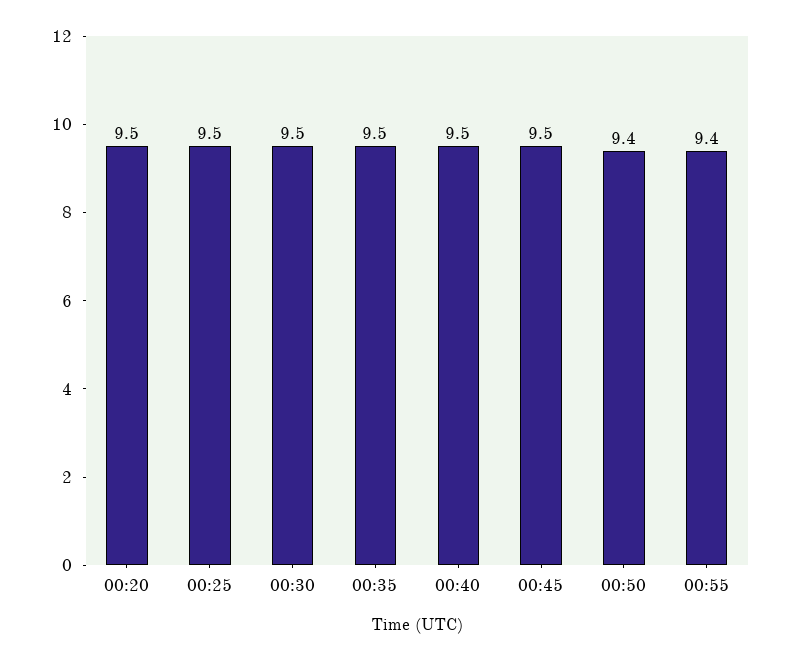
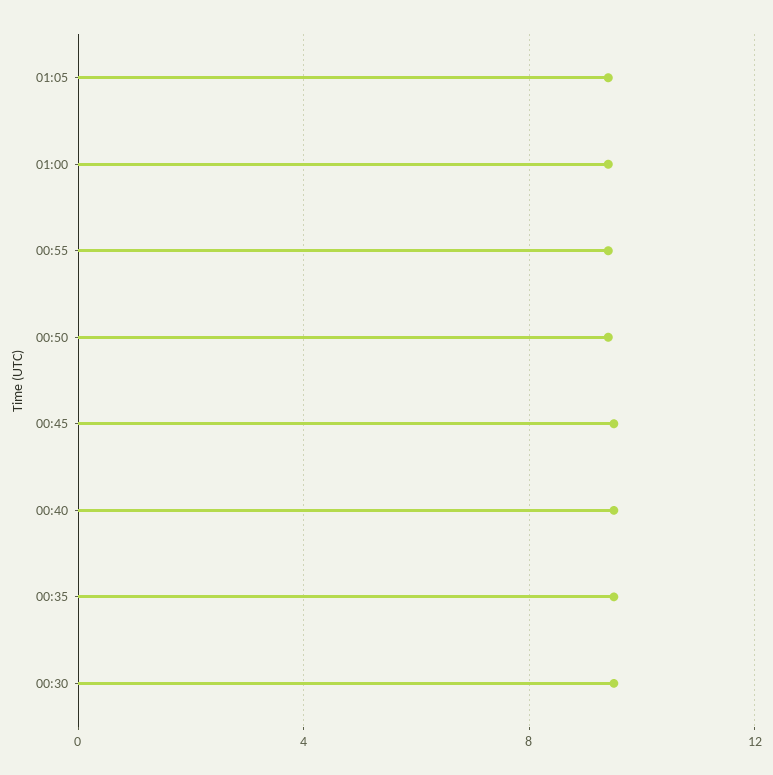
00:20: 9.5 -> none
00:25: 9.5 -> none
01:05: none -> 9.5
01:00: none -> 9.5

